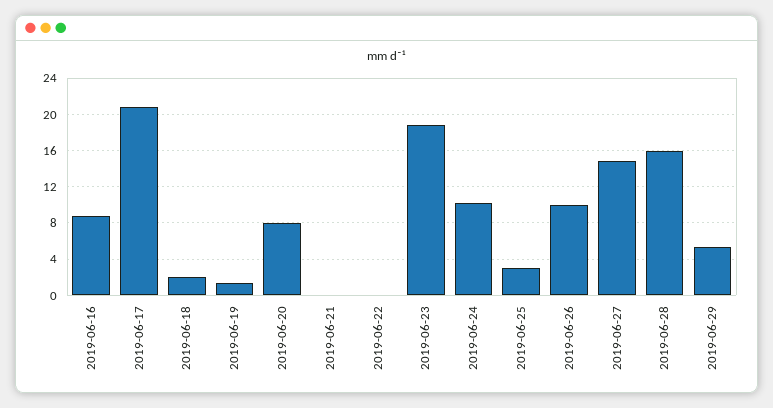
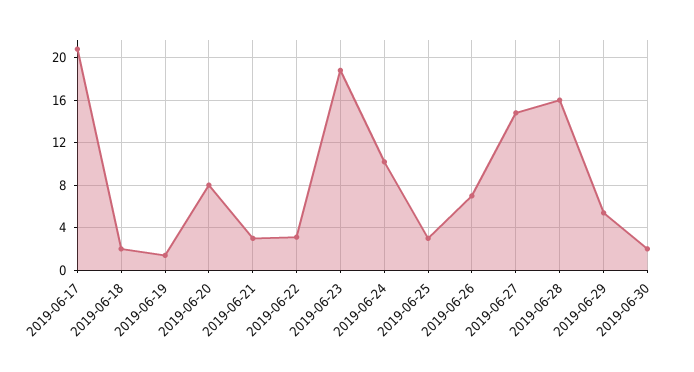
2019-06-16: 9 -> none
2019-06-21: 0 -> 3
2019-06-22: 0 -> 3
2019-06-26: 10 -> 7
2019-06-30: none -> 2

